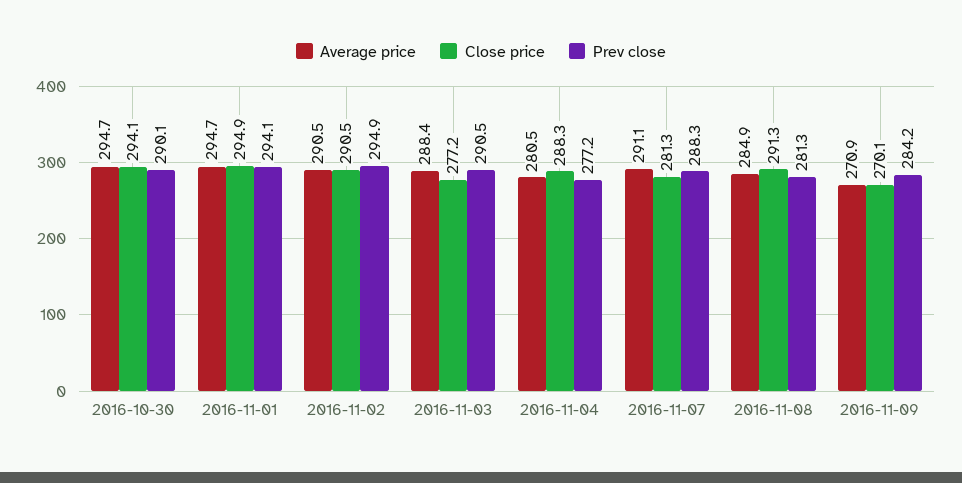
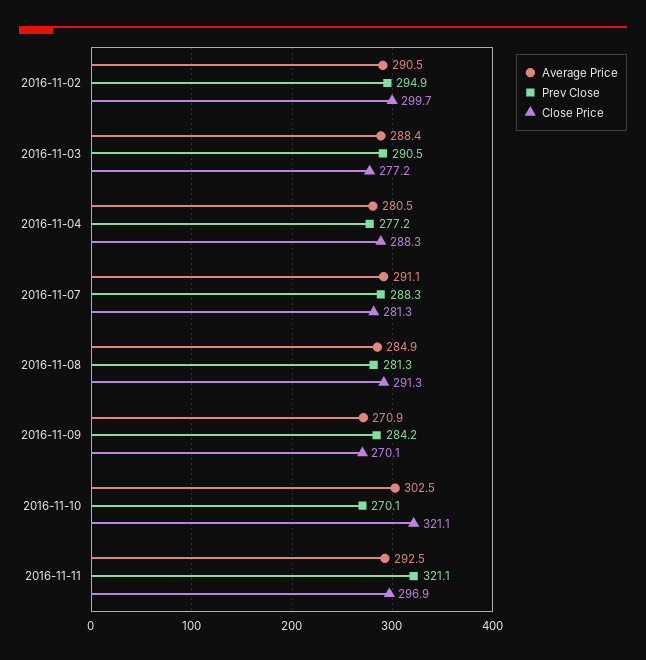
Average price, 2016-10-30: 294.7 -> none
Close price, 2016-10-30: 294.1 -> none
Prev close, 2016-10-30: 290.1 -> none
Average price, 2016-11-01: 294.7 -> none
Close price, 2016-11-01: 294.9 -> none
Prev close, 2016-11-01: 294.1 -> none
Close price, 2016-11-02: 290.5 -> 299.7
Average price, 2016-11-10: none -> 302.5
Prev close, 2016-11-10: none -> 270.1
Close price, 2016-11-10: none -> 321.1
Average price, 2016-11-11: none -> 292.5
Prev close, 2016-11-11: none -> 321.1
Close price, 2016-11-11: none -> 296.9

